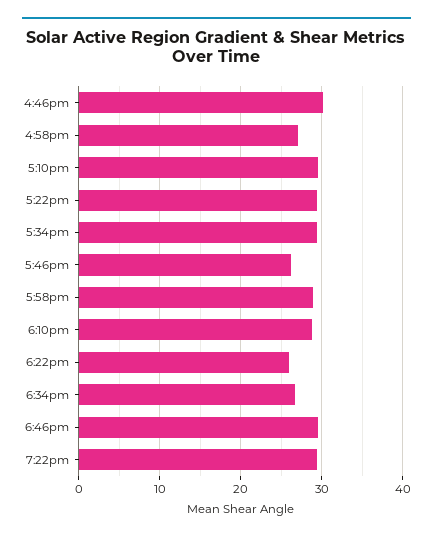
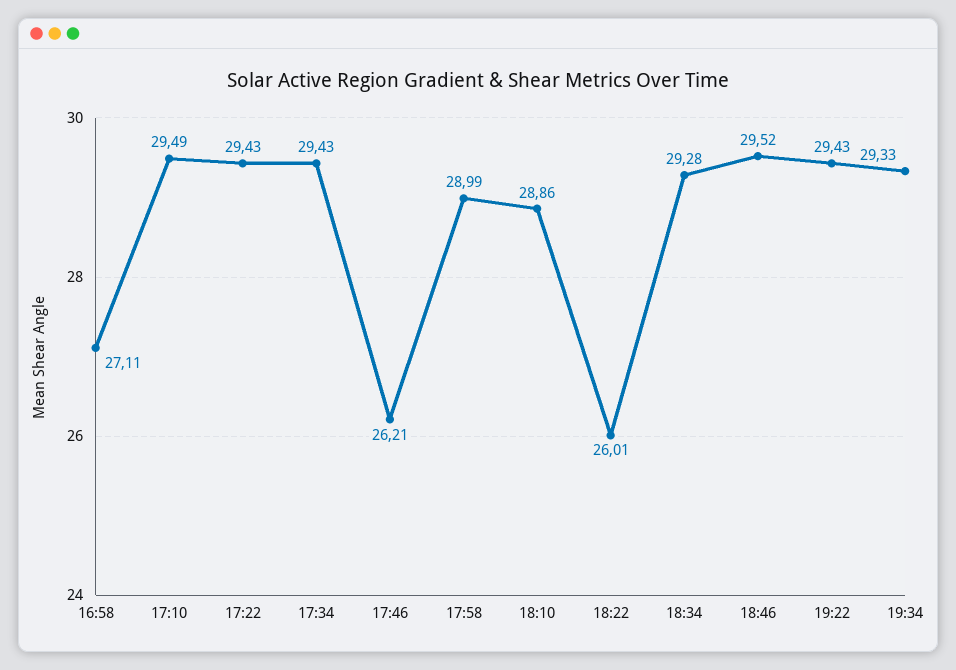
4:46pm: 30 -> none
6:34pm: 27 -> 29.28
19:34: none -> 29.33

